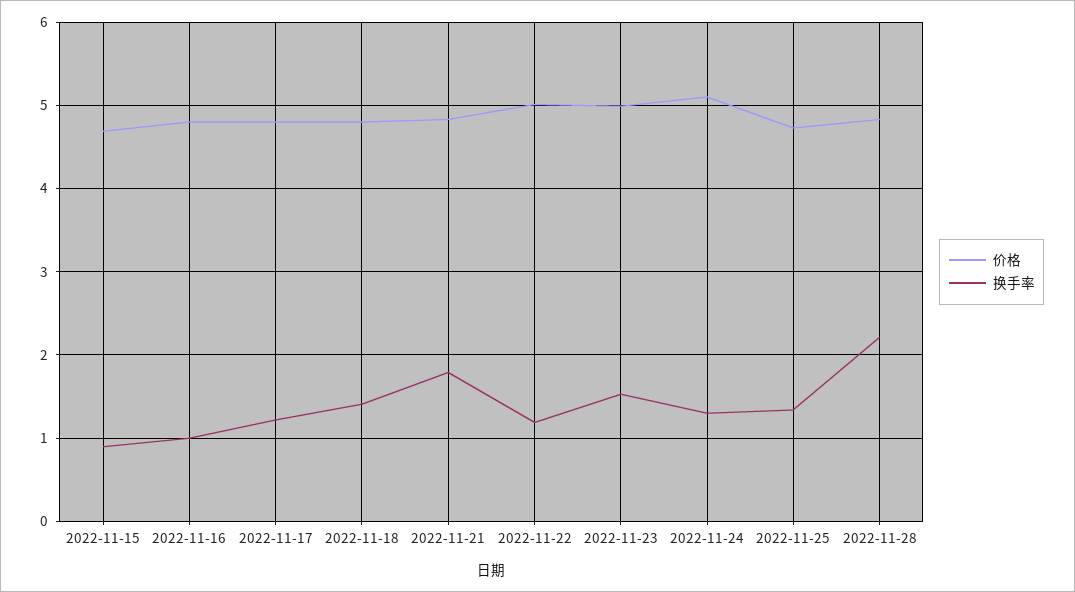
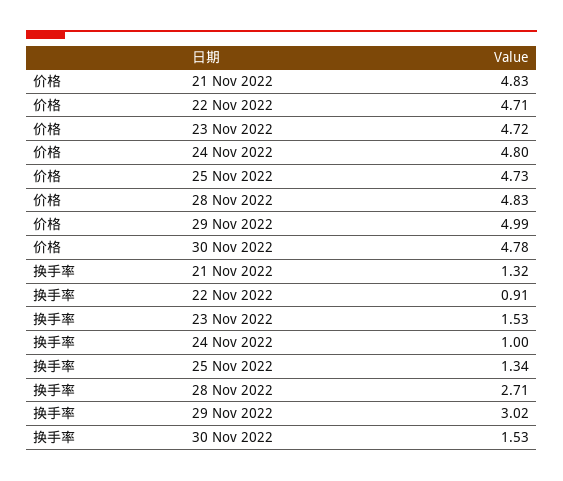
价格, 2022-11-15: 4.7 -> none
换手率, 2022-11-15: 0.9 -> none
价格, 2022-11-16: 4.8 -> none
换手率, 2022-11-16: 1 -> none
价格, 2022-11-17: 4.8 -> none
换手率, 2022-11-17: 1.2 -> none
价格, 2022-11-18: 4.8 -> none
换手率, 2022-11-18: 1.4 -> none
换手率, 2022-11-21: 1.8 -> 1.32
价格, 2022-11-22: 5 -> 4.71
换手率, 2022-11-22: 1.2 -> 0.91
价格, 2022-11-23: 5 -> 4.72
价格, 2022-11-24: 5.1 -> 4.8
换手率, 2022-11-24: 1.3 -> 1
换手率, 2022-11-28: 2.2 -> 2.71
价格, 29 Nov 2022: none -> 4.99
价格, 30 Nov 2022: none -> 4.78
换手率, 29 Nov 2022: none -> 3.02
换手率, 30 Nov 2022: none -> 1.53

